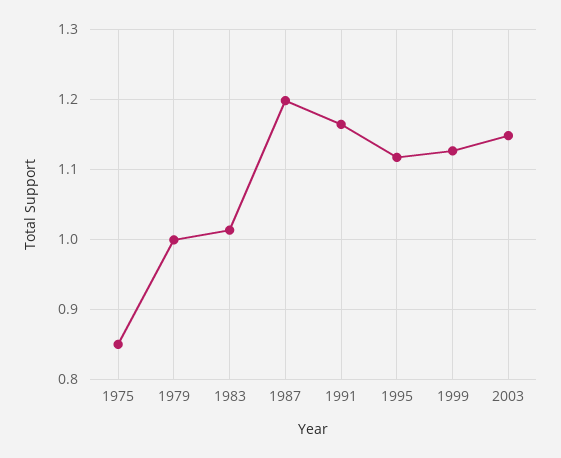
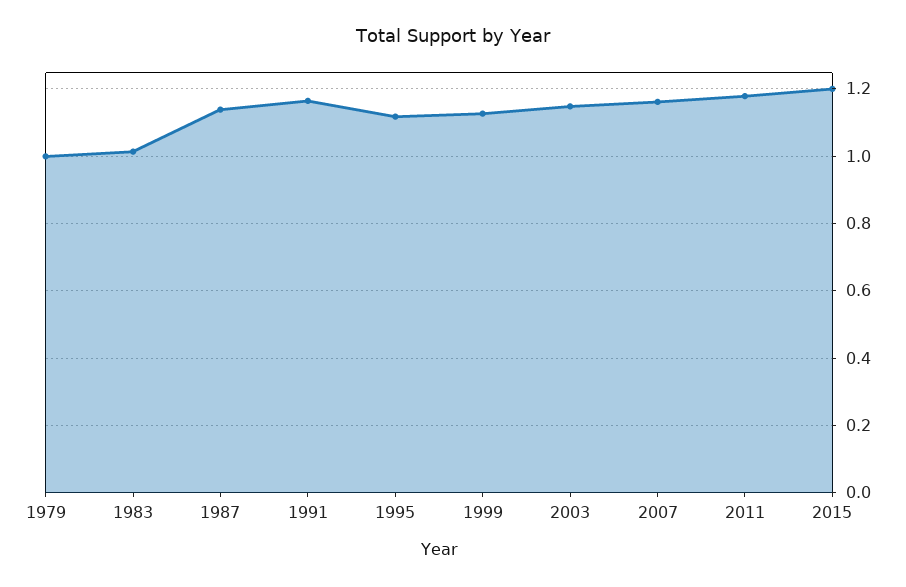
1975: 0.85 -> none
1987: 1.2 -> 1.14
2007: none -> 1.16
2011: none -> 1.18
2015: none -> 1.2

